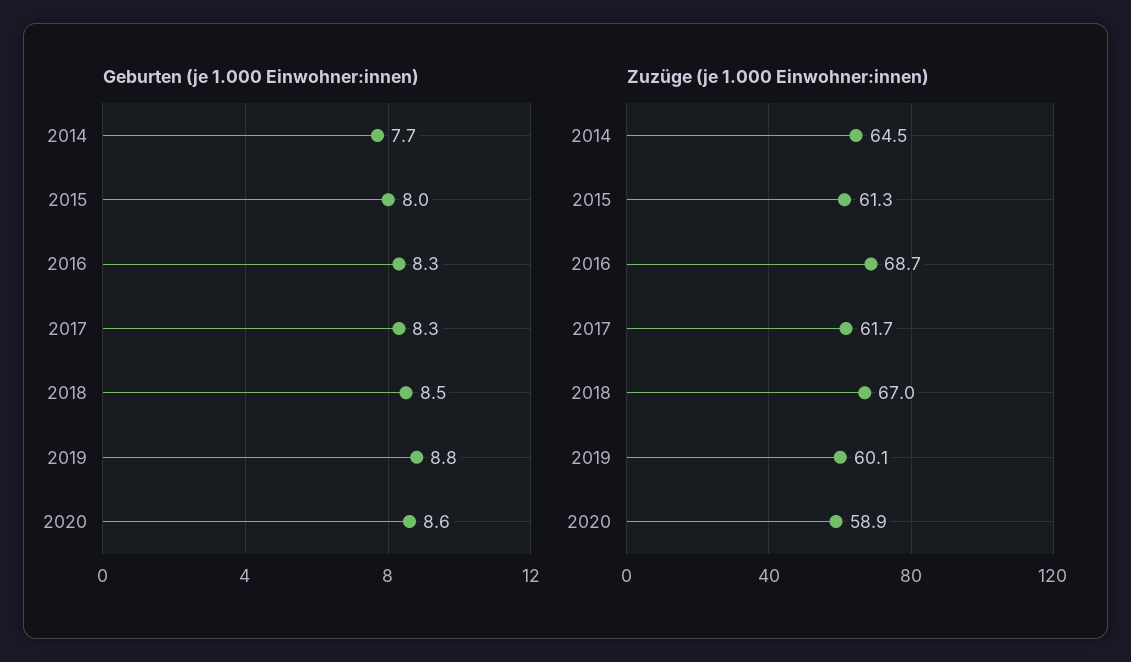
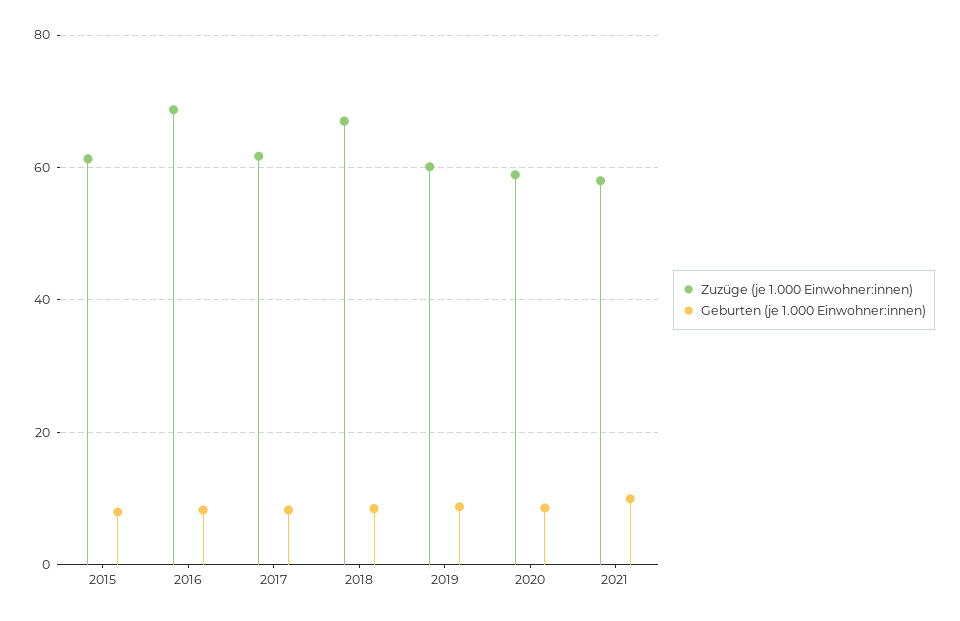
Geburten (je 1.000 Einwohner:innen), 2014: 7.7 -> none
Zuzüge (je 1.000 Einwohner:innen), 2014: 64.5 -> none
Zuzüge (je 1.000 Einwohner:innen), 2021: none -> 58
Geburten (je 1.000 Einwohner:innen), 2021: none -> 10

